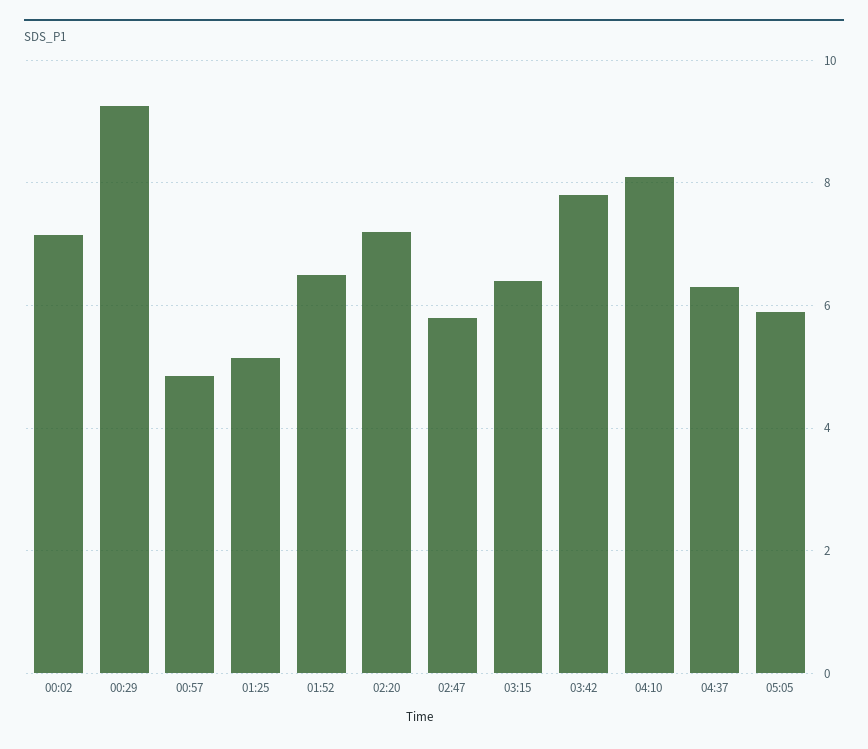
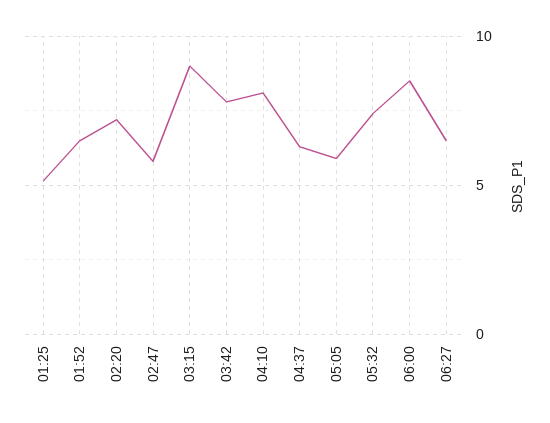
00:02: 7.2 -> none
00:29: 9.2 -> none
00:57: 4.8 -> none
03:15: 6.4 -> 9
05:32: none -> 7.5
06:00: none -> 8.5
06:27: none -> 6.5

